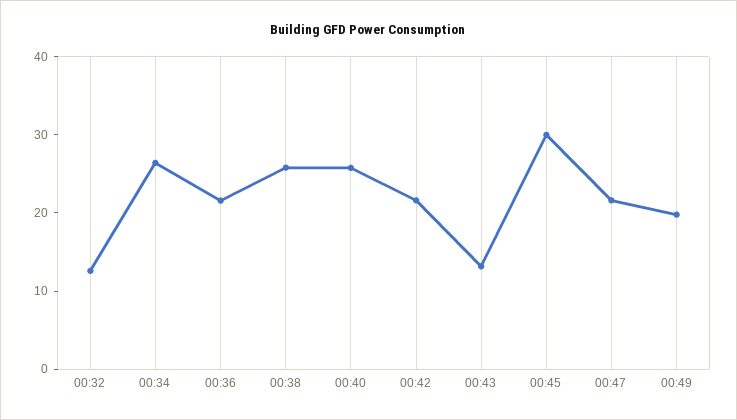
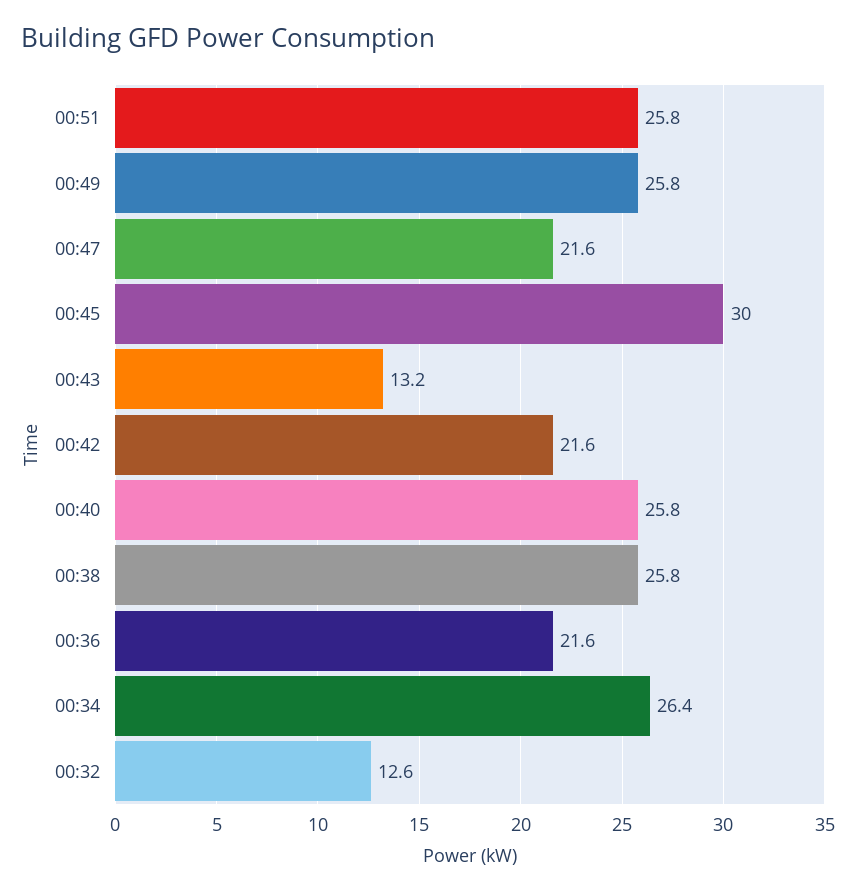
00:49: 20 -> 25.8
00:51: none -> 25.8

